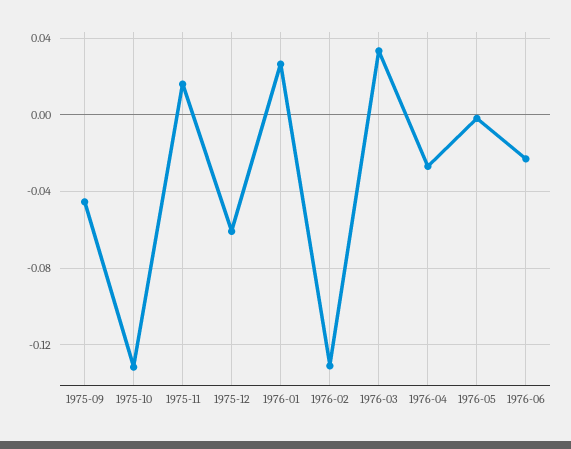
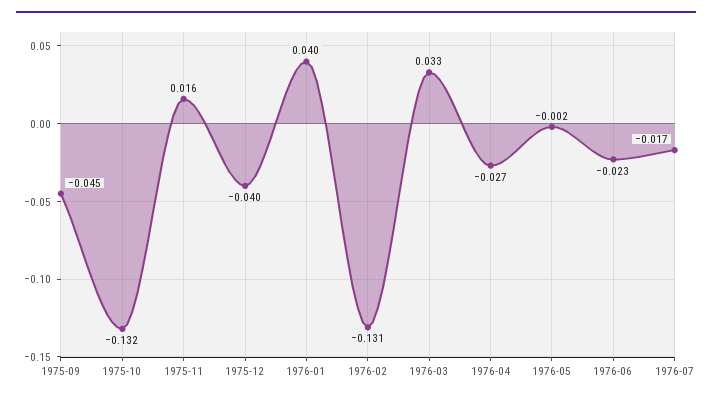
1975-12: -0.06 -> -0.04
1976-01: 0.025 -> 0.04
1976-07: none -> -0.017

